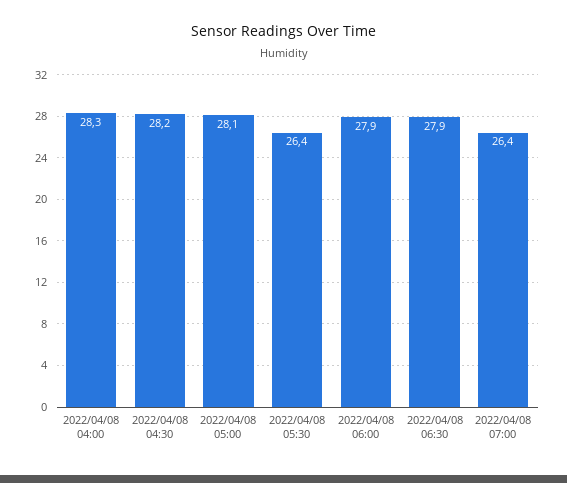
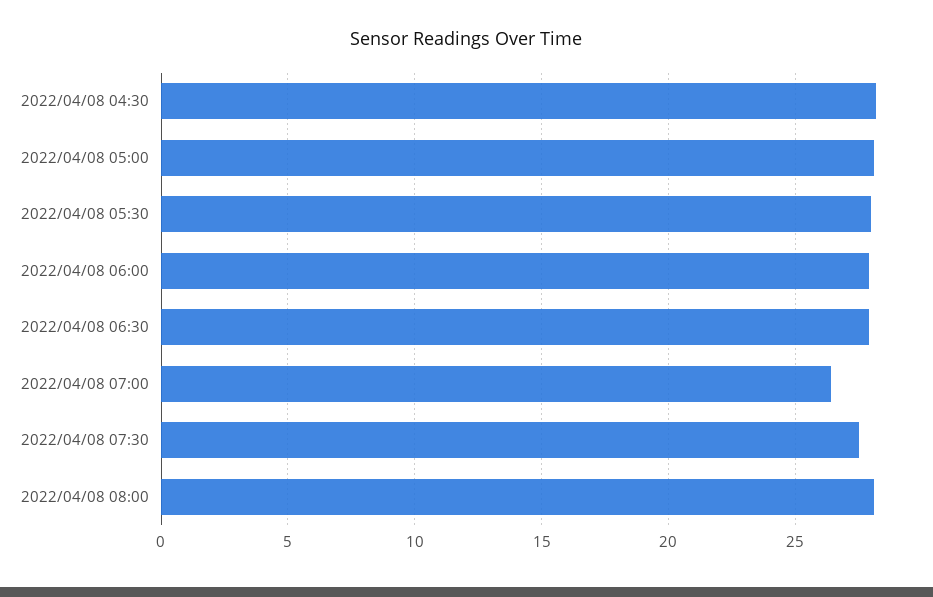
2022/04/08 04:00: 28.3 -> none
2022/04/08 05:30: 26.4 -> 28
2022/04/08 07:30: none -> 27.5
2022/04/08 08:00: none -> 28

